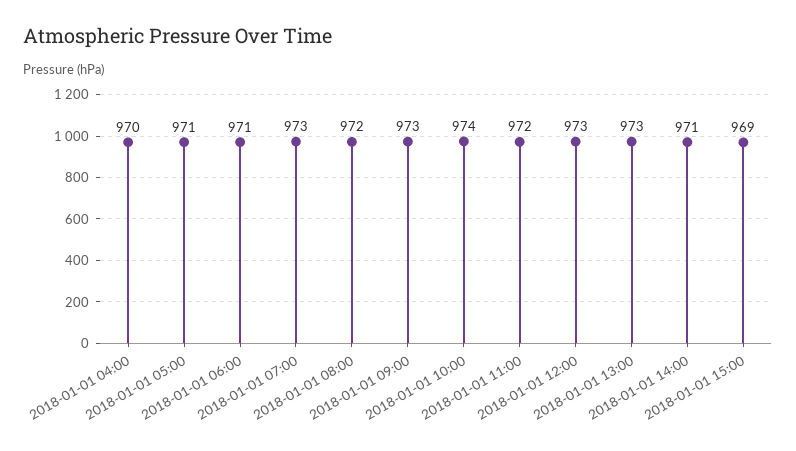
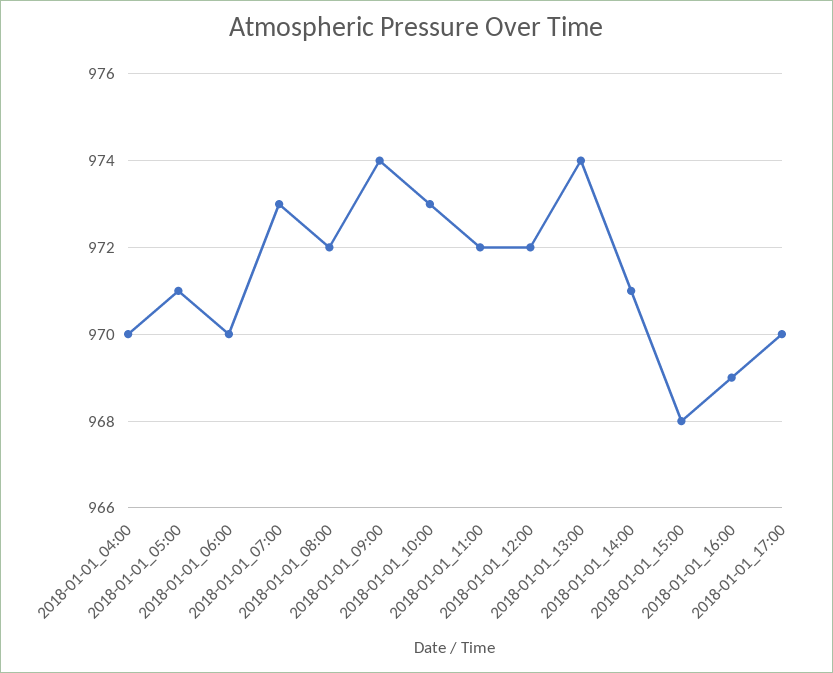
2018-01-01 06:00: 971 -> 970
2018-01-01 09:00: 973 -> 974
2018-01-01 10:00: 974 -> 973
2018-01-01 12:00: 973 -> 972
2018-01-01 13:00: 973 -> 974
2018-01-01 15:00: 969 -> 968
2018-01-01_16:00: none -> 969
2018-01-01_17:00: none -> 970

